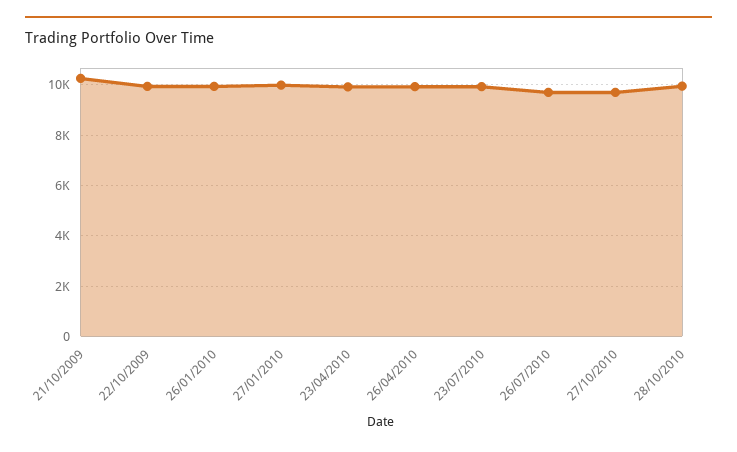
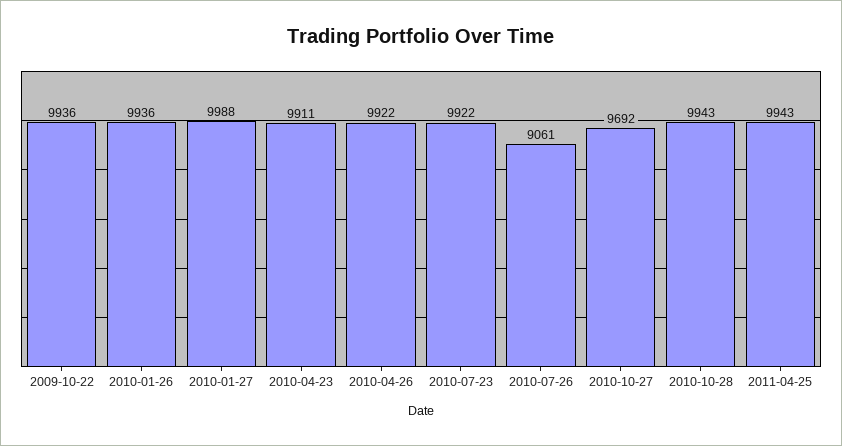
21/10/2009: 10250 -> none
26/07/2010: 9750 -> 9061
2011-04-25: none -> 9943

